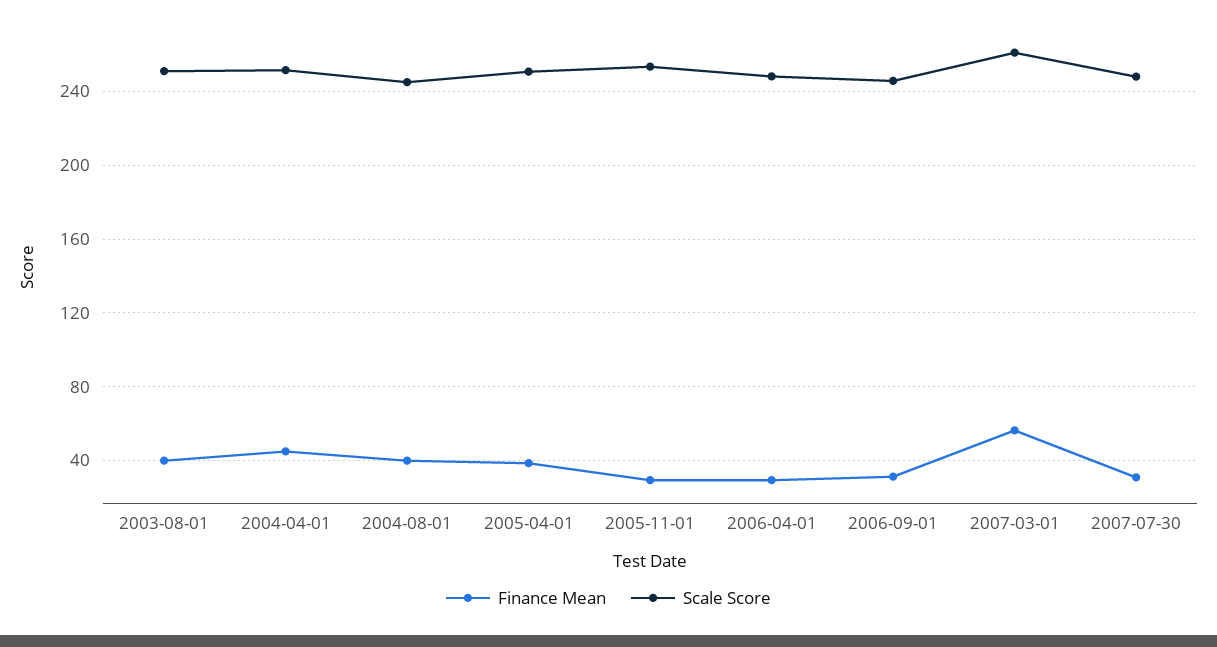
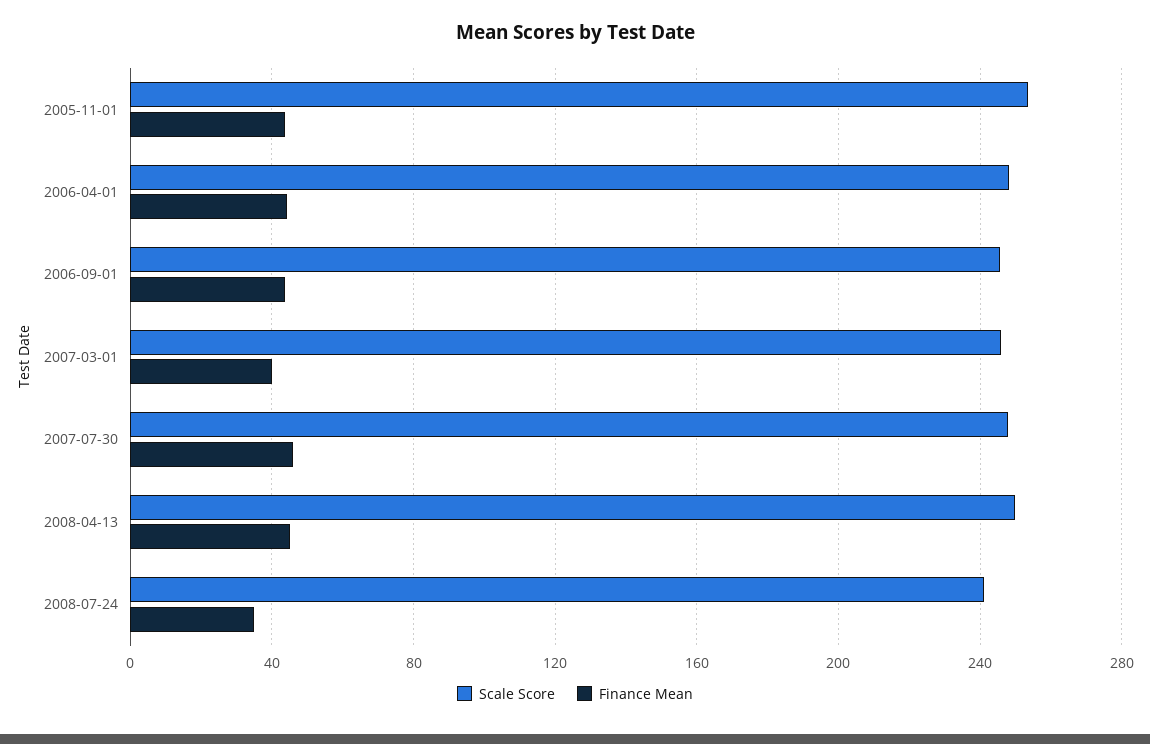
Finance Mean, 2003-08-01: 40 -> none
Scale Score, 2003-08-01: 250 -> none
Finance Mean, 2004-04-01: 45 -> none
Scale Score, 2004-04-01: 250 -> none
Finance Mean, 2004-08-01: 40 -> none
Scale Score, 2004-08-01: 245 -> none
Finance Mean, 2005-04-01: 40 -> none
Scale Score, 2005-04-01: 250 -> none
Finance Mean, 2005-11-01: 30 -> 45
Finance Mean, 2006-04-01: 30 -> 45
Finance Mean, 2006-09-01: 30 -> 45
Finance Mean, 2007-03-01: 55 -> 40
Scale Score, 2007-03-01: 260 -> 245
Finance Mean, 2007-07-30: 30 -> 45
Scale Score, 2008-04-13: none -> 250
Finance Mean, 2008-04-13: none -> 45
Scale Score, 2008-07-24: none -> 240
Finance Mean, 2008-07-24: none -> 35

